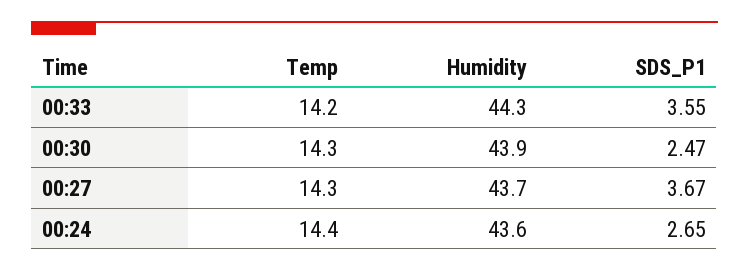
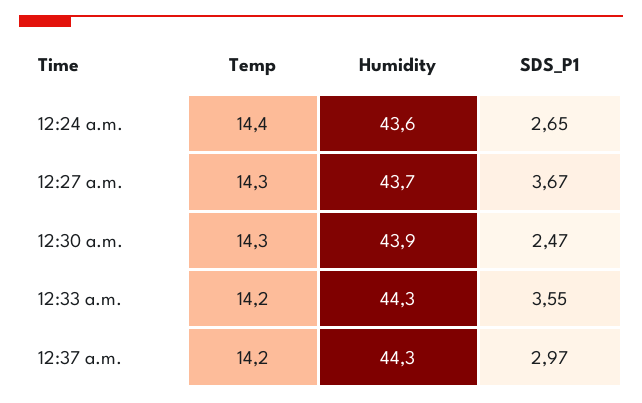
Temp, 12:37 a.m.: none -> 14.2
Humidity, 12:37 a.m.: none -> 44.3
SDS_P1, 12:37 a.m.: none -> 2.97

